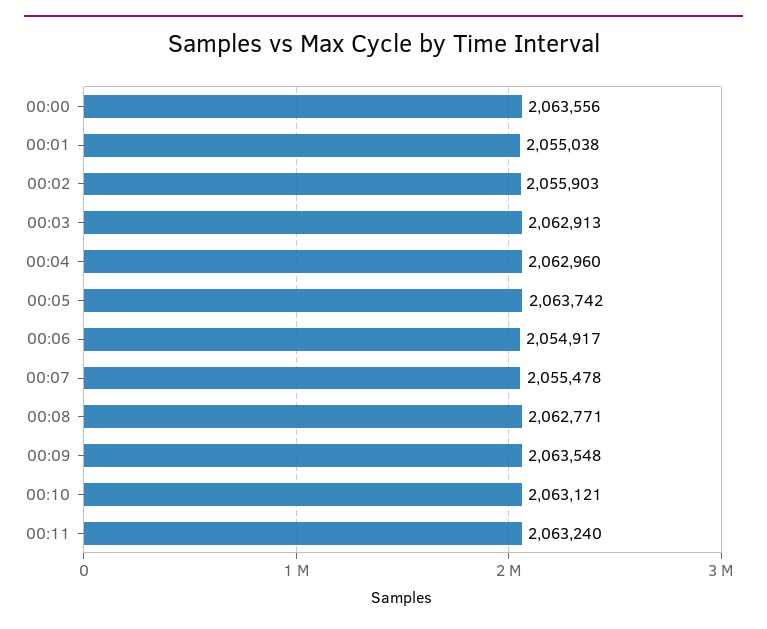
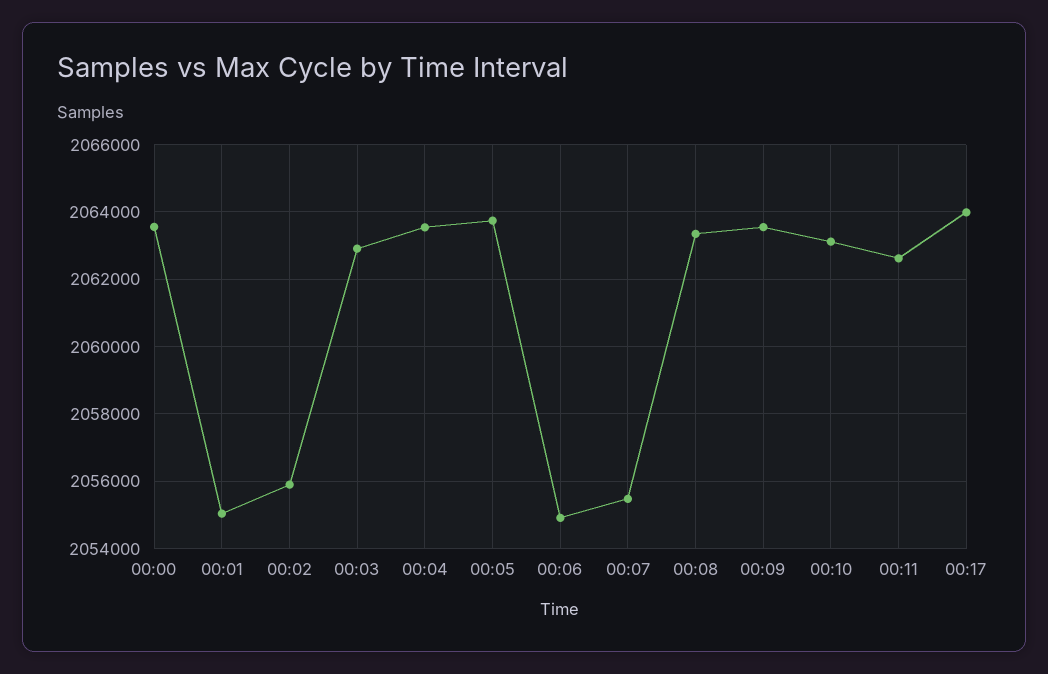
00:04: 2062960 -> 2063600
00:08: 2062771 -> 2063400
00:11: 2063240 -> 2062600
00:17: none -> 2064000

